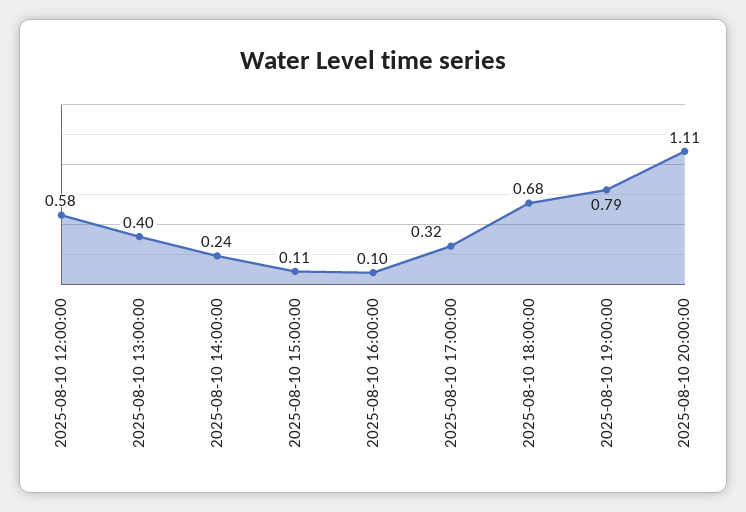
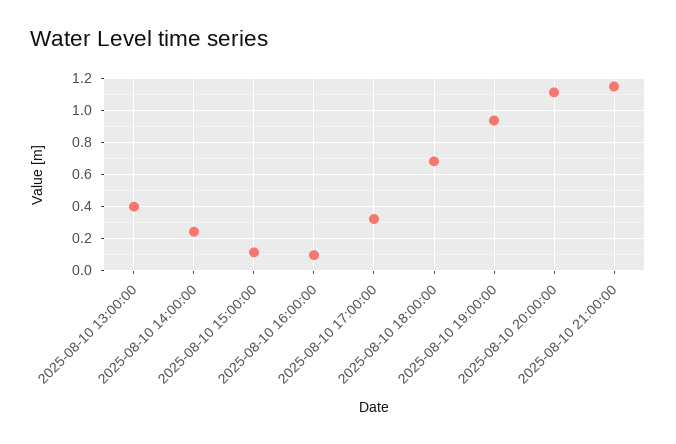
2025-08-10 12:00:00: 0.58 -> none
2025-08-10 19:00:00: 0.79 -> 0.95
2025-08-10 21:00:00: none -> 1.15

